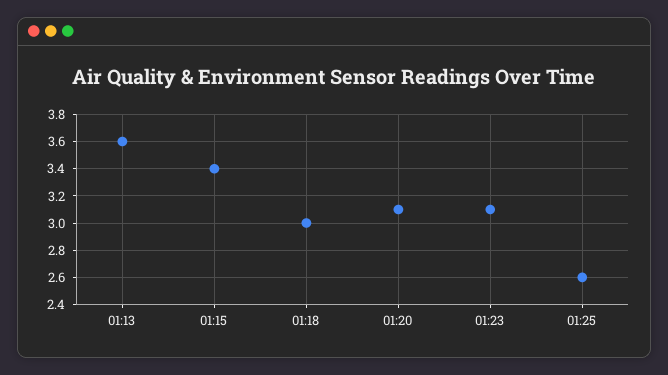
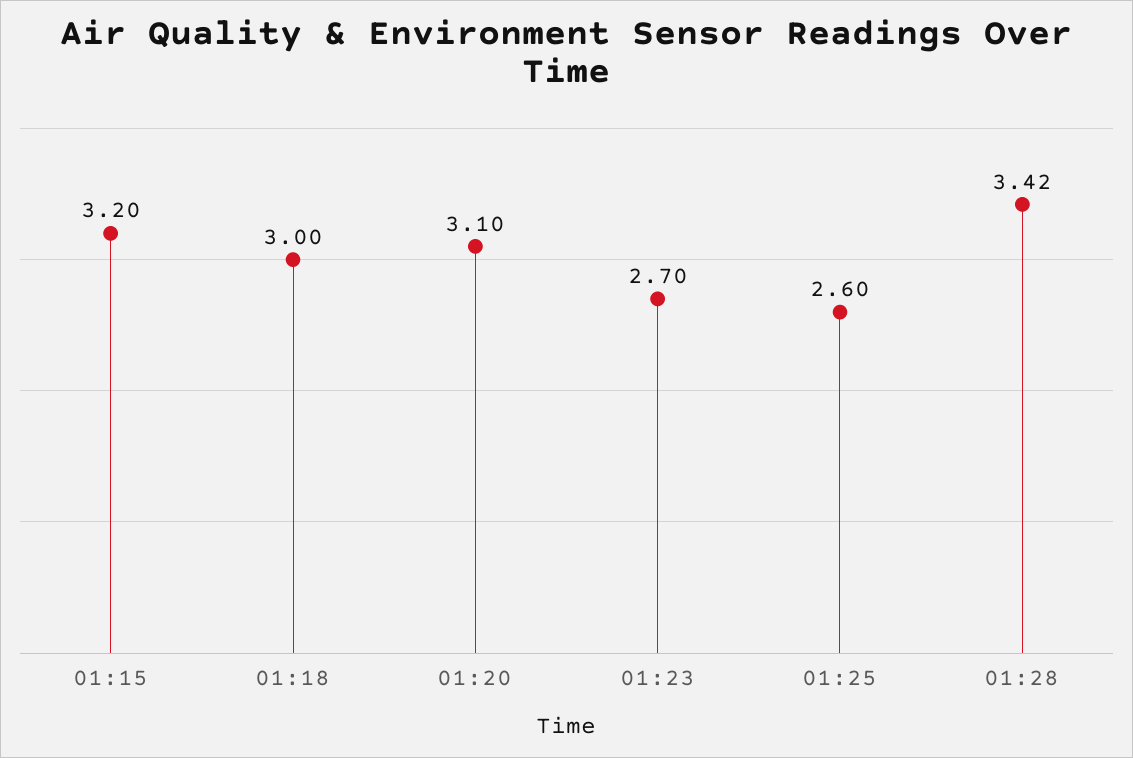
01:13: 3.6 -> none
01:15: 3.4 -> 3.2
01:23: 3.1 -> 2.7
01:28: none -> 3.42

